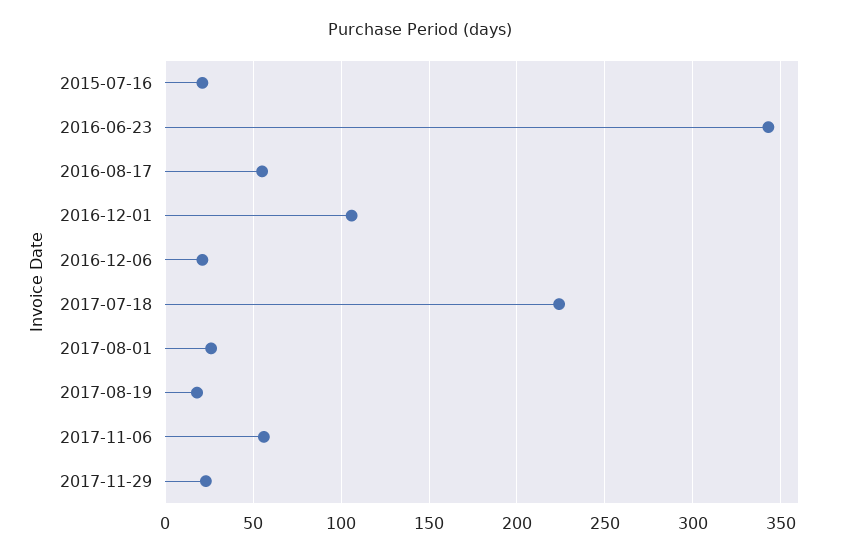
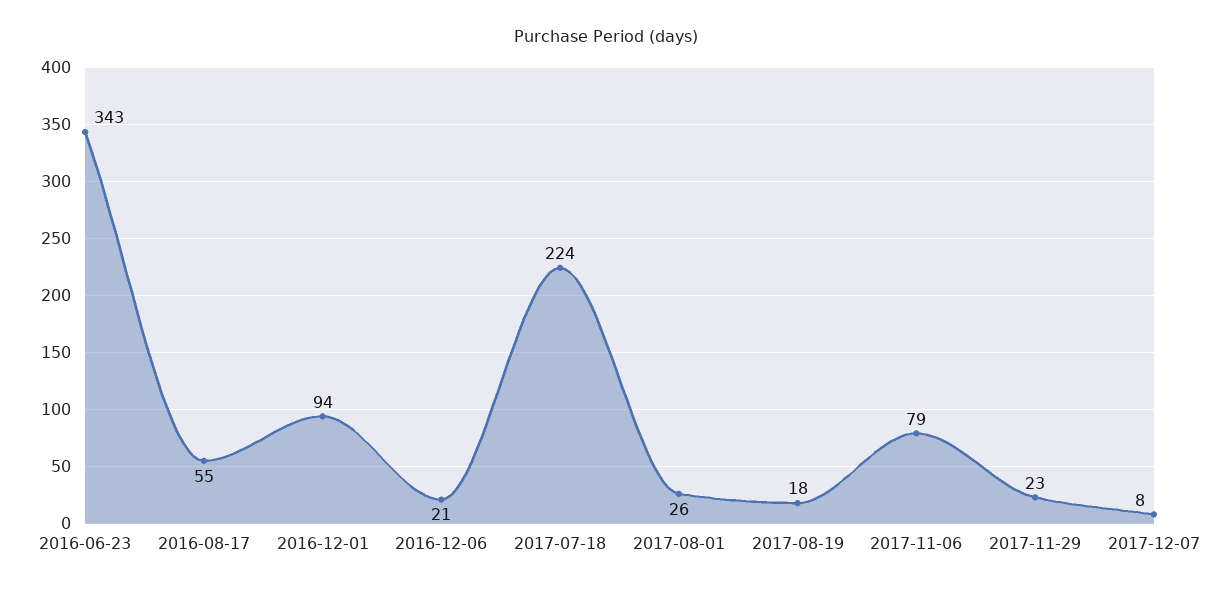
2015-07-16: 20 -> none
2016-12-01: 105 -> 94
2017-11-06: 55 -> 79
2017-12-07: none -> 8

